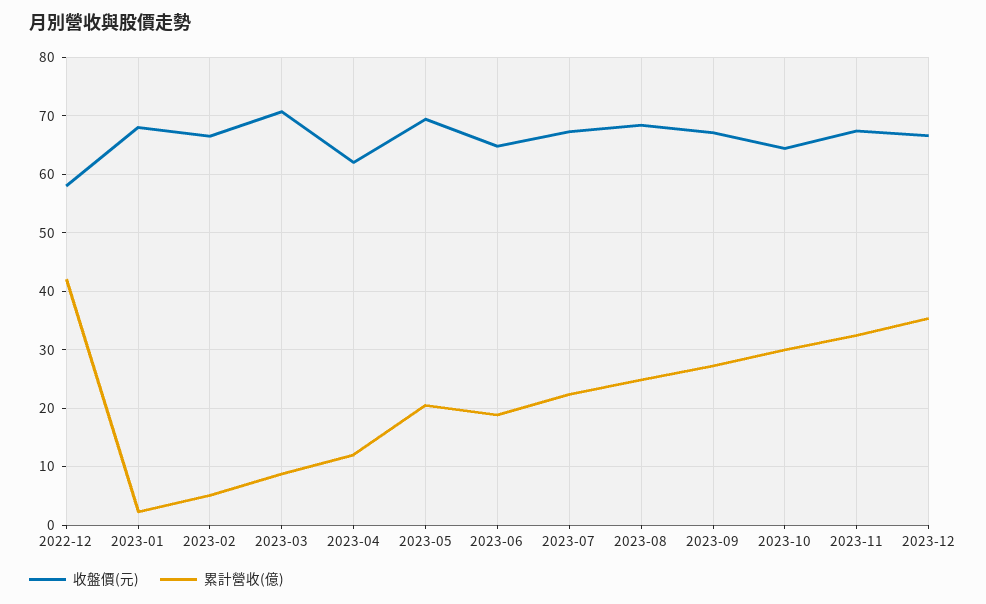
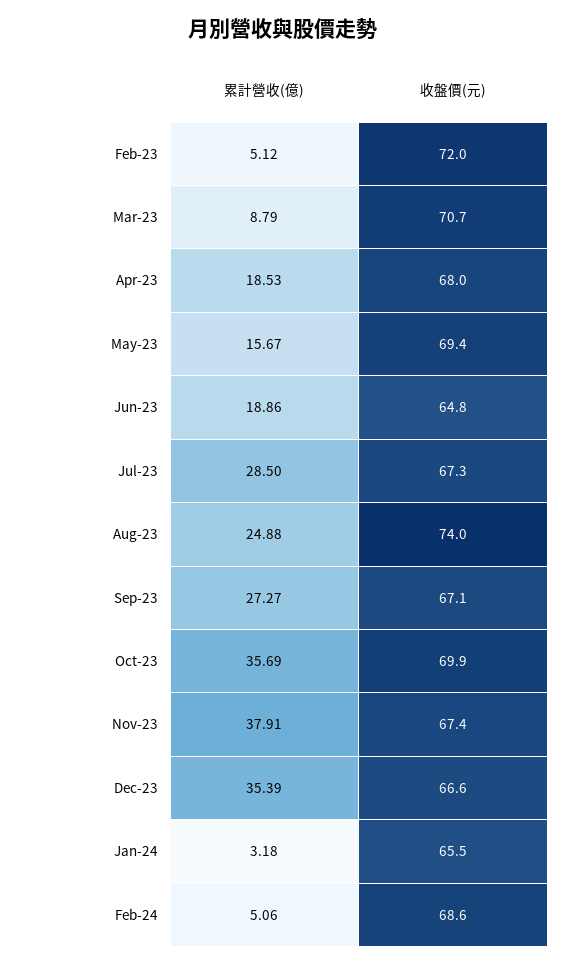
收盤價(元), 2022-12: 58 -> none
累計營收(億), 2022-12: 42 -> none
收盤價(元), 2023-01: 68 -> none
累計營收(億), 2023-01: 2 -> none
收盤價(元), 2023-02: 66 -> 72
收盤價(元), 2023-04: 62 -> 68
累計營收(億), 2023-04: 12 -> 18.53
累計營收(億), 2023-05: 20 -> 15.67
累計營收(億), 2023-07: 22 -> 28.5
收盤價(元), 2023-08: 68 -> 74
收盤價(元), 2023-10: 64 -> 69.9
累計營收(億), 2023-10: 30 -> 35.69
累計營收(億), 2023-11: 32 -> 37.91
累計營收(億), Jan-24: none -> 3.18
收盤價(元), Jan-24: none -> 65.5
累計營收(億), Feb-24: none -> 5.06
收盤價(元), Feb-24: none -> 68.6

